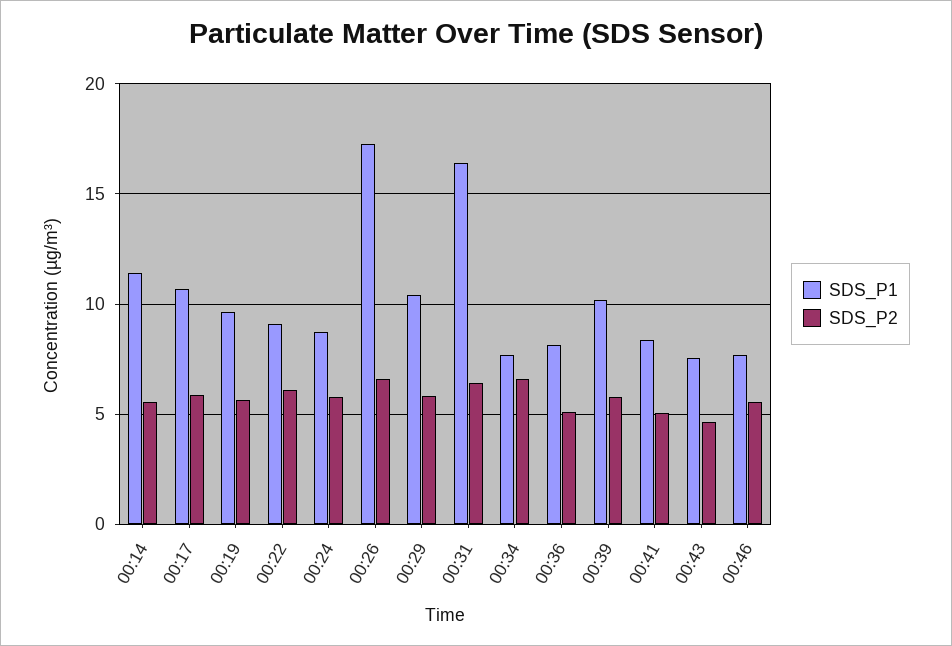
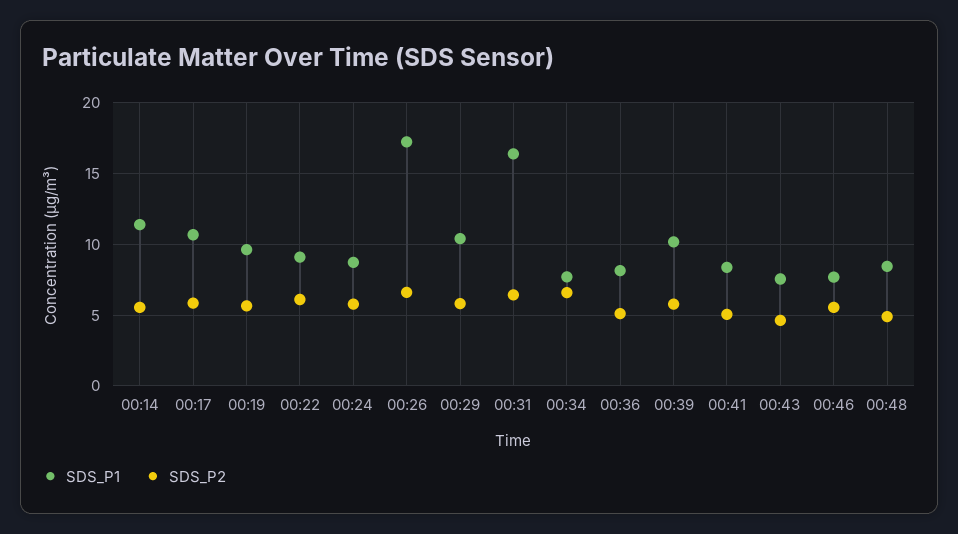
SDS_P1, 00:48: none -> 8.5
SDS_P2, 00:48: none -> 5

